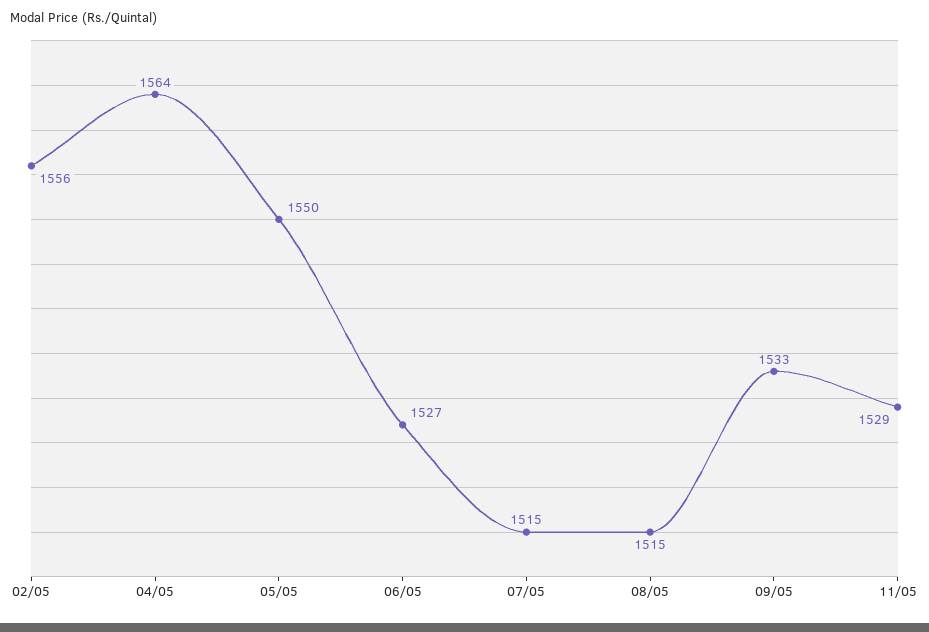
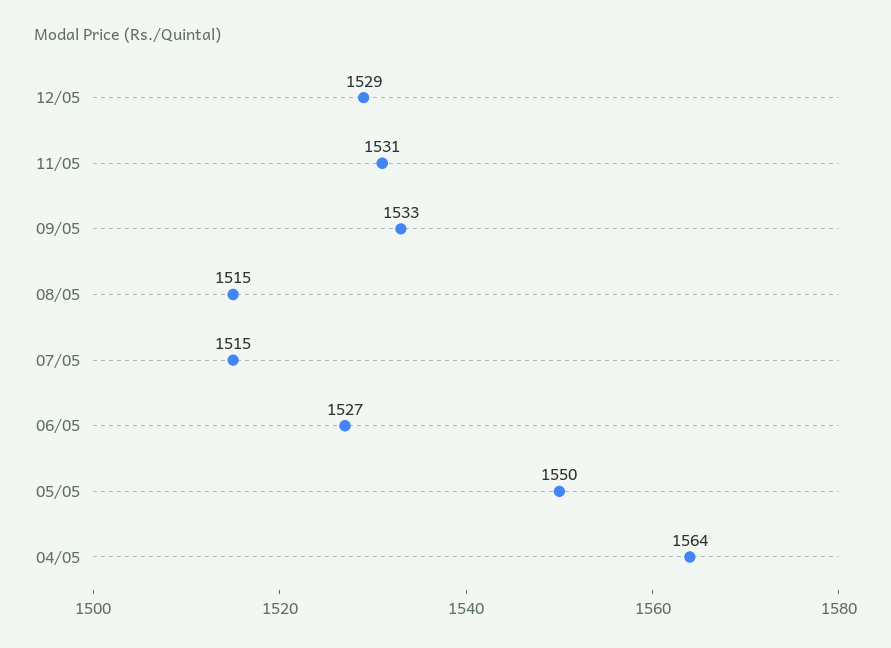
02/05: 1556 -> none
11/05: 1529 -> 1531
12/05: none -> 1529

